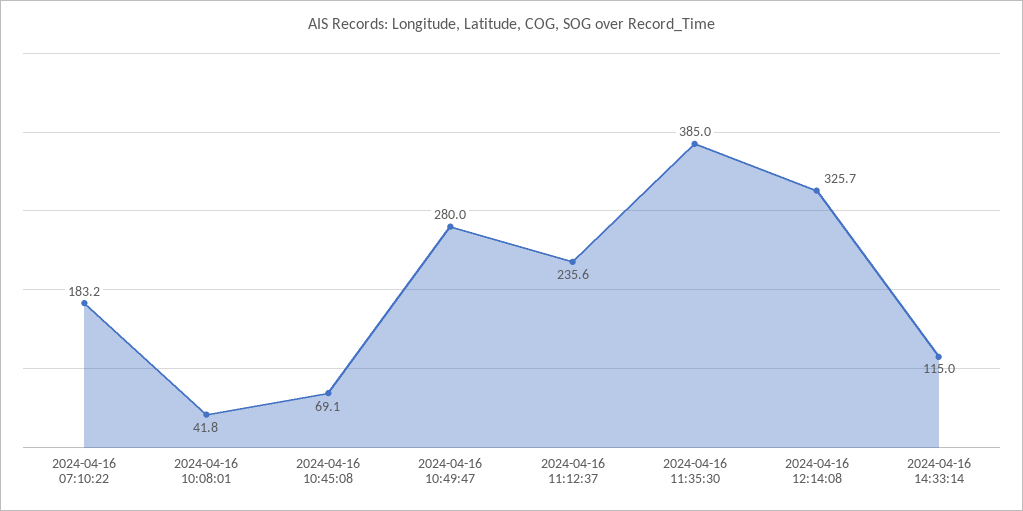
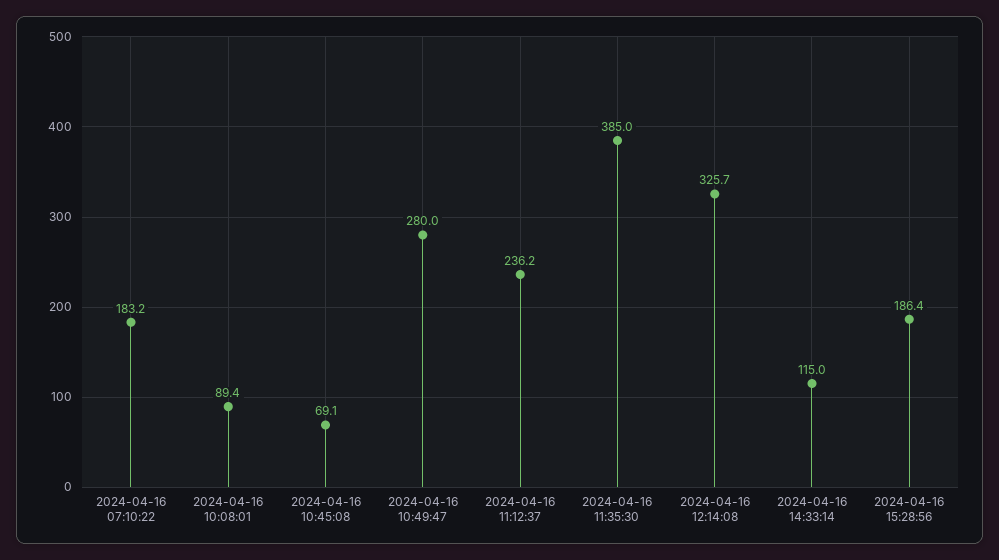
2024-04-16 10:08:01: 41.8 -> 89.4
2024-04-16 11:12:37: 235.6 -> 236.2
2024-04-16 15:28:56: none -> 186.4

